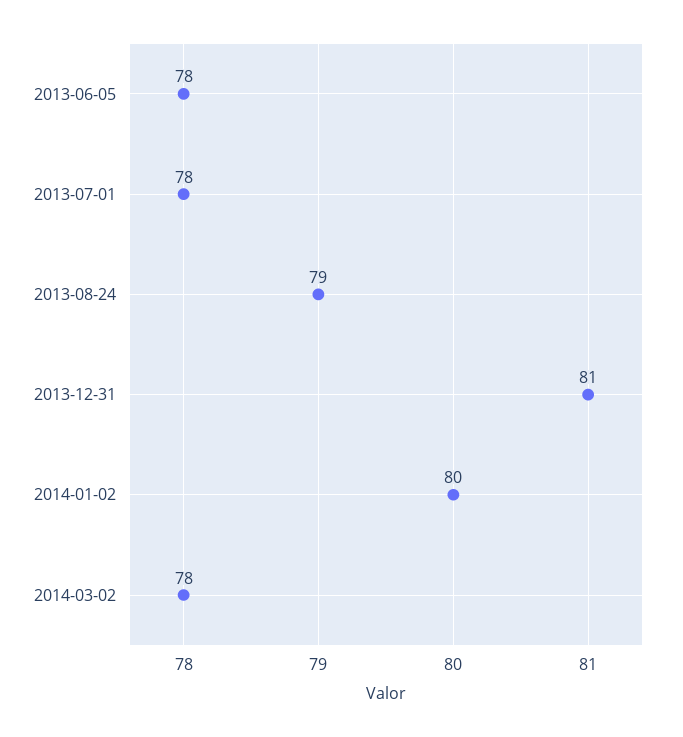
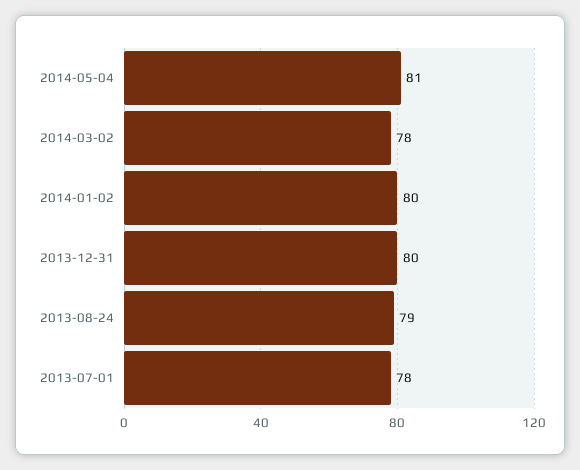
2013-06-05: 78 -> none
2013-12-31: 81 -> 80
2014-05-04: none -> 81

